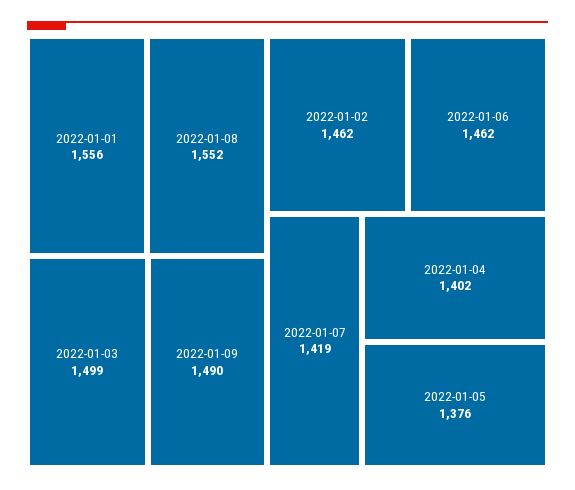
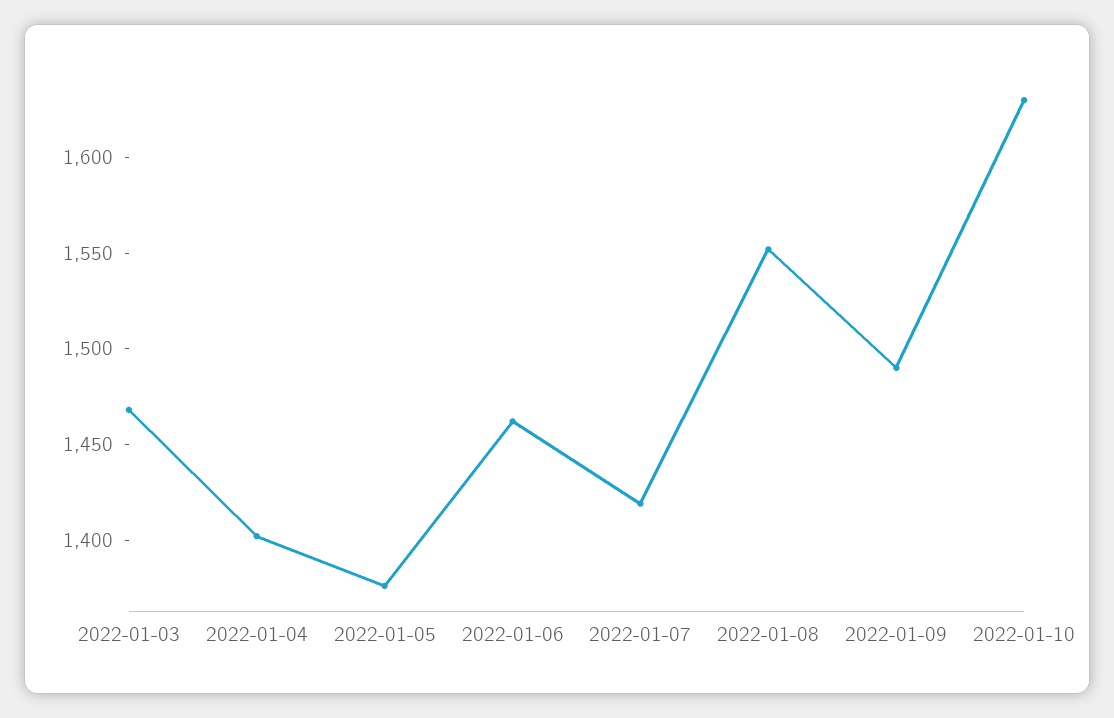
2022-01-01: 1556 -> none
2022-01-03: 1499 -> 1470
2022-01-02: 1462 -> none
2022-01-10: none -> 1630

